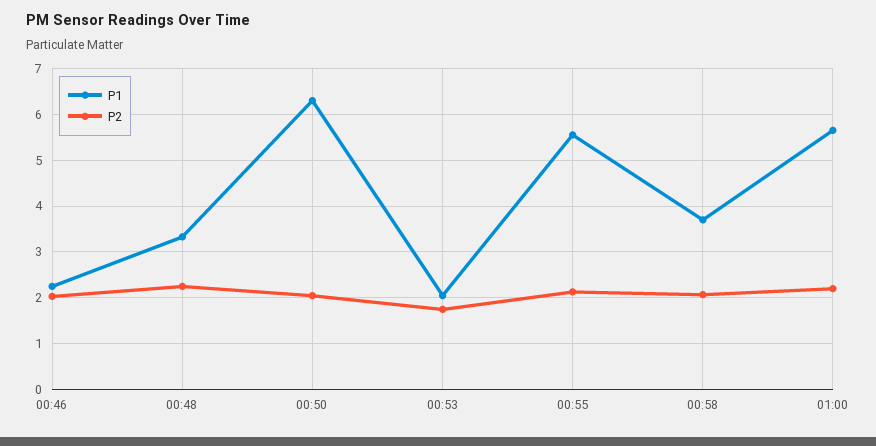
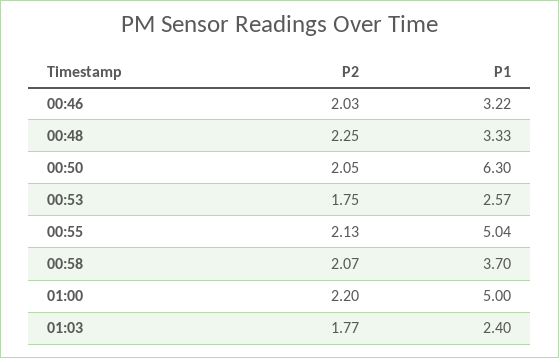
P1, 00:46: 2.2 -> 3.22
P1, 00:53: 2 -> 2.57
P1, 00:55: 5.6 -> 5.04
P1, 01:00: 5.6 -> 5
P2, 01:03: none -> 1.77
P1, 01:03: none -> 2.4

